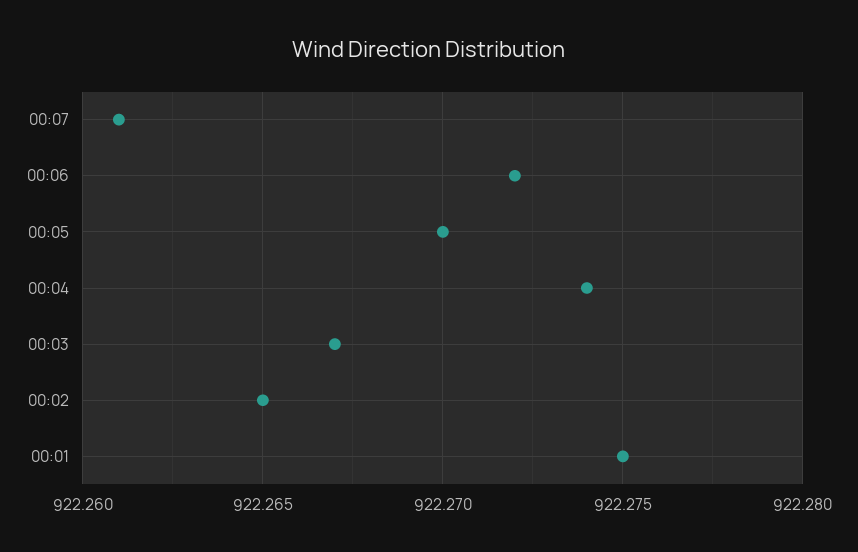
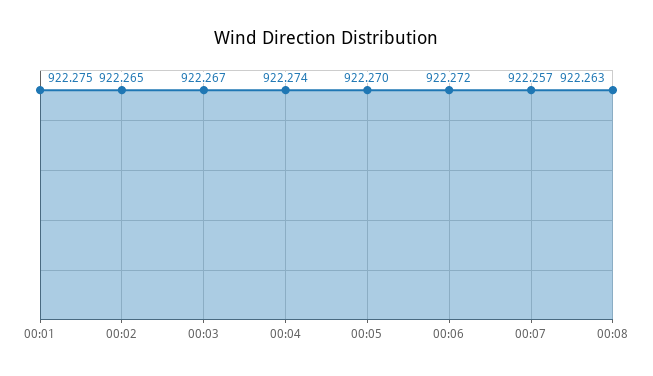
00:07: 922.261 -> 922.257
00:08: none -> 922.263

